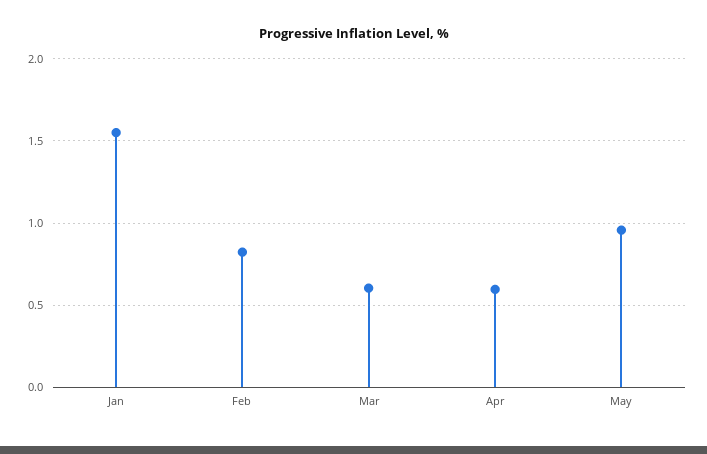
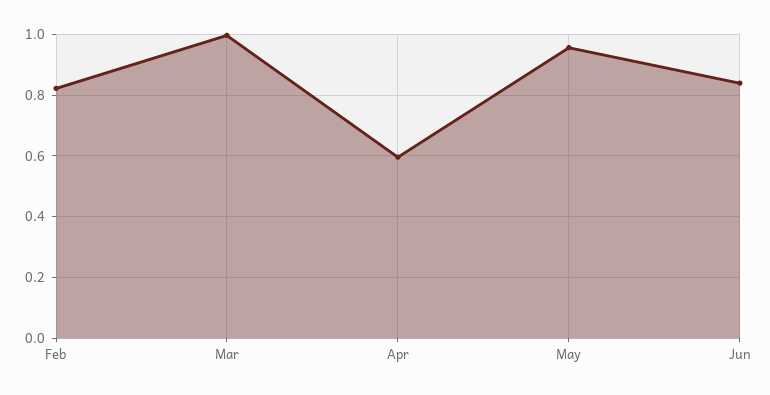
Jan: 1.55 -> none
Mar: 0.6 -> 1
Jun: none -> 0.84

